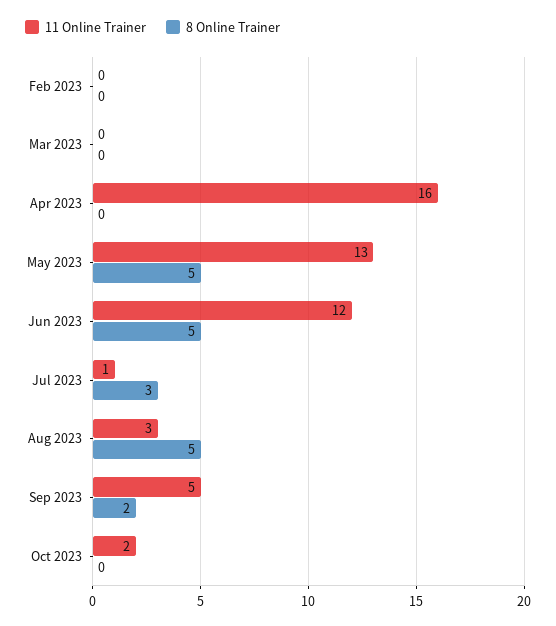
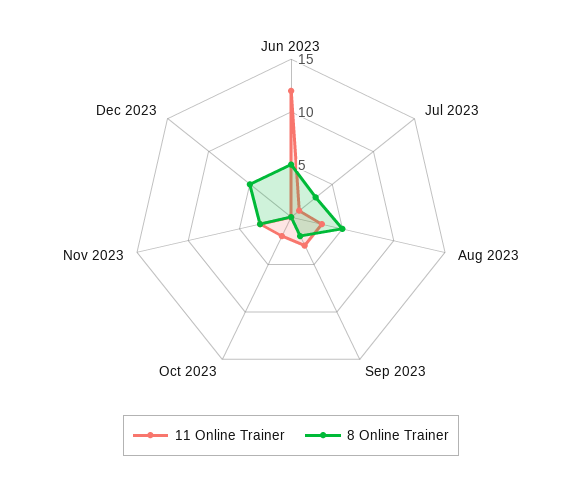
11 Online Trainer, Feb 2023: 0 -> none
8 Online Trainer, Feb 2023: 0 -> none
11 Online Trainer, Mar 2023: 0 -> none
8 Online Trainer, Mar 2023: 0 -> none
11 Online Trainer, Apr 2023: 16 -> none
8 Online Trainer, Apr 2023: 0 -> none
11 Online Trainer, May 2023: 13 -> none
8 Online Trainer, May 2023: 5 -> none
11 Online Trainer, Sep 2023: 5 -> 3
11 Online Trainer, Nov 2023: none -> 3
8 Online Trainer, Nov 2023: none -> 3
11 Online Trainer, Dec 2023: none -> 0
8 Online Trainer, Dec 2023: none -> 5

